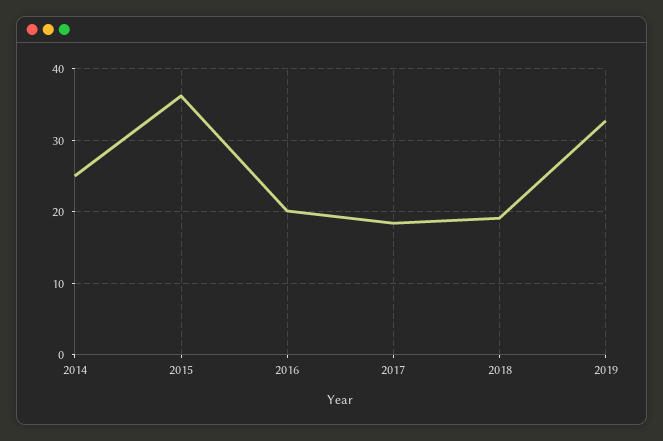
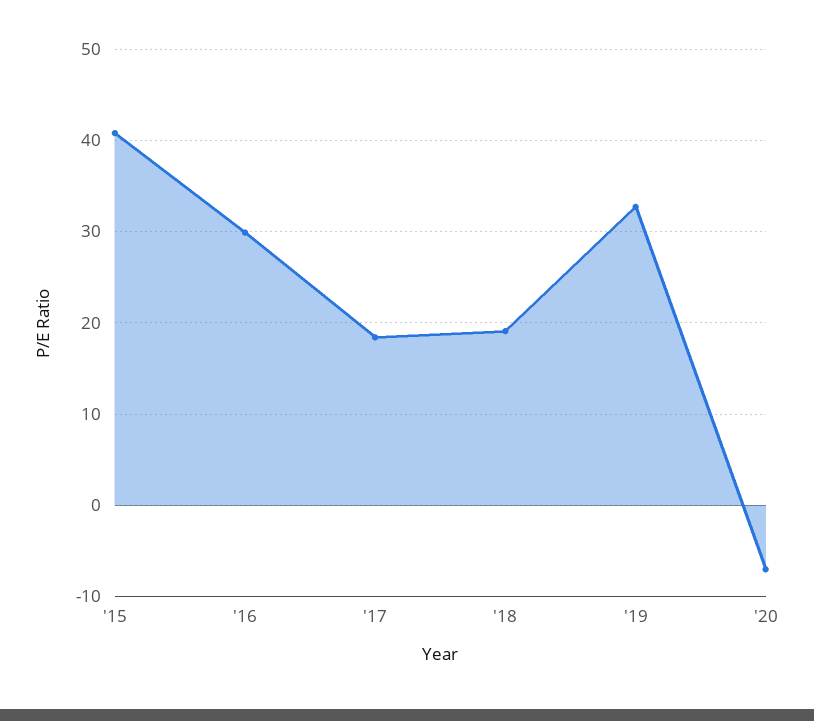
2014: 25 -> none
2015: 36 -> 41
2016: 20 -> 30
'20: none -> -7

